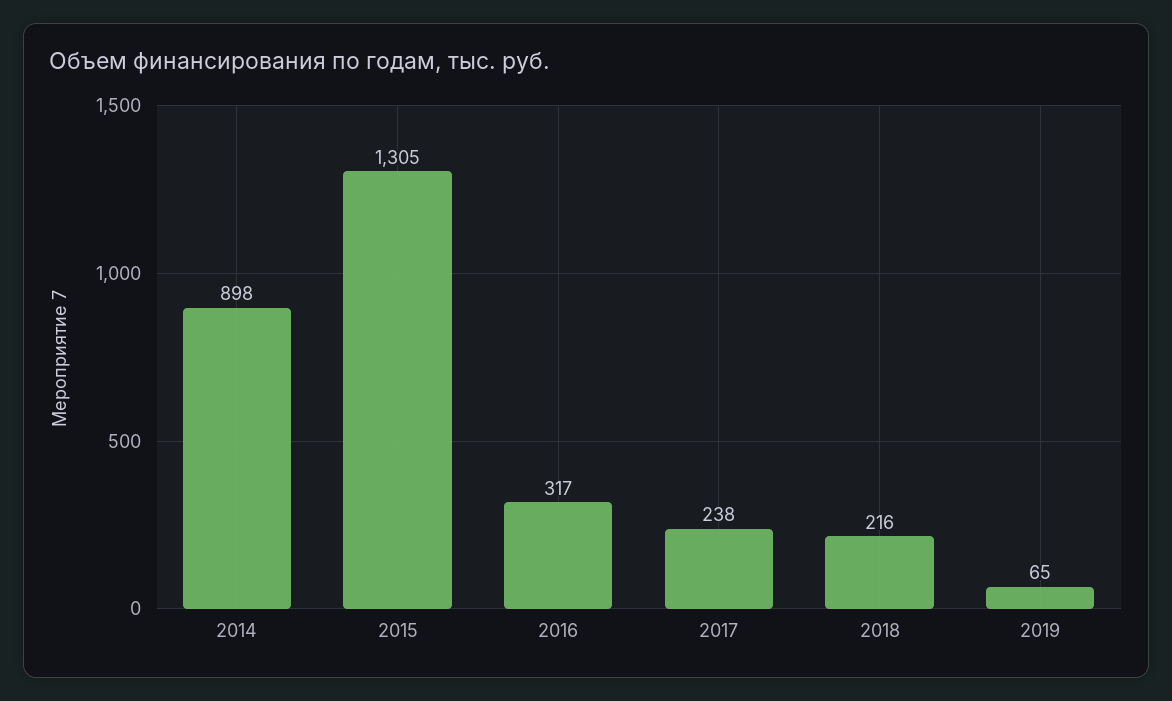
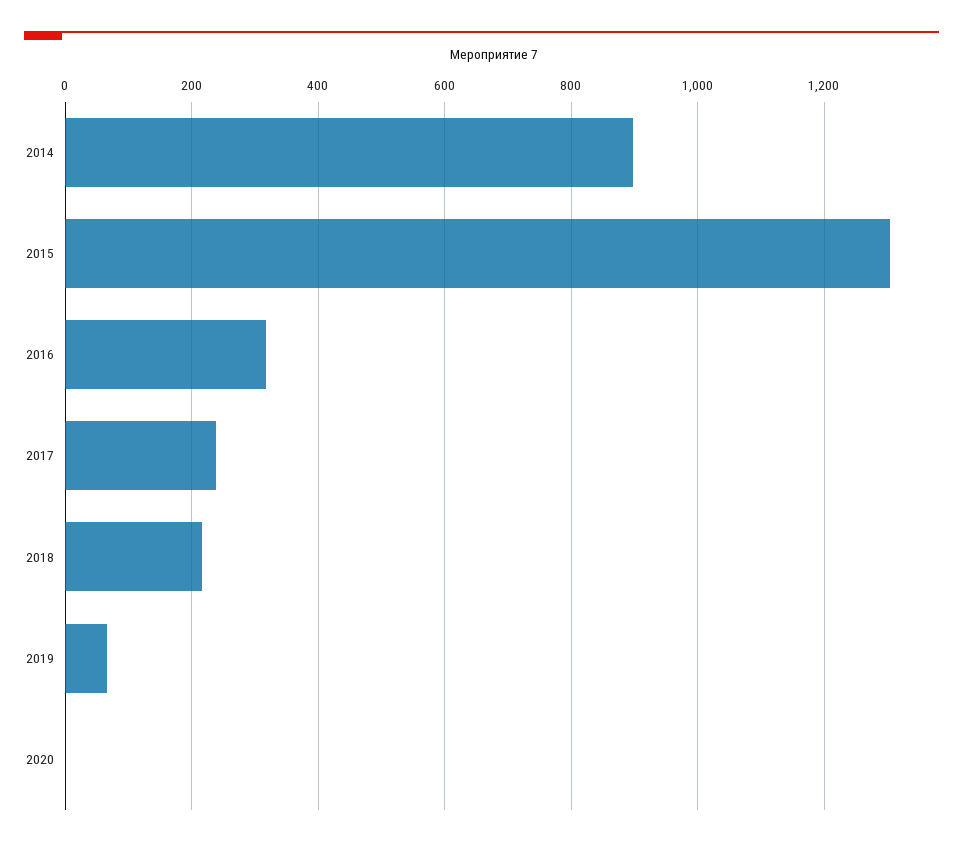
2020: none -> 0

